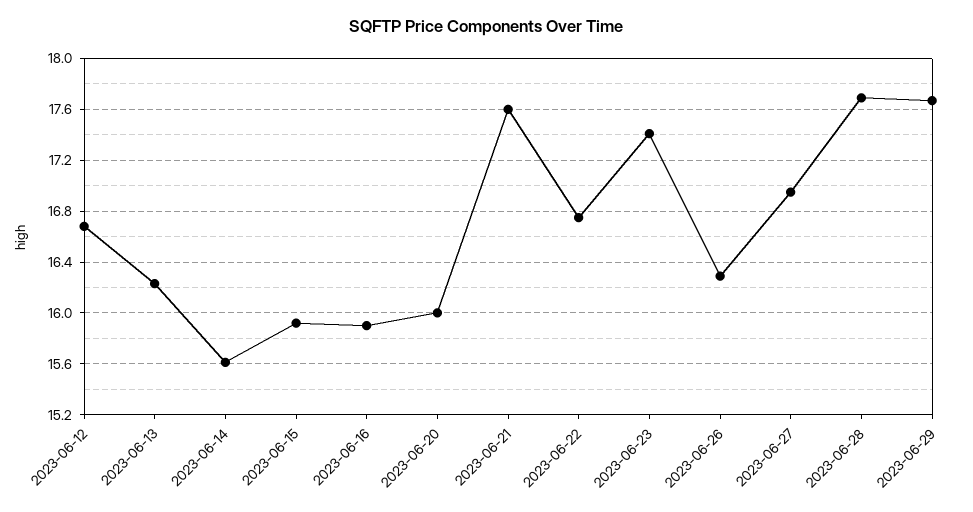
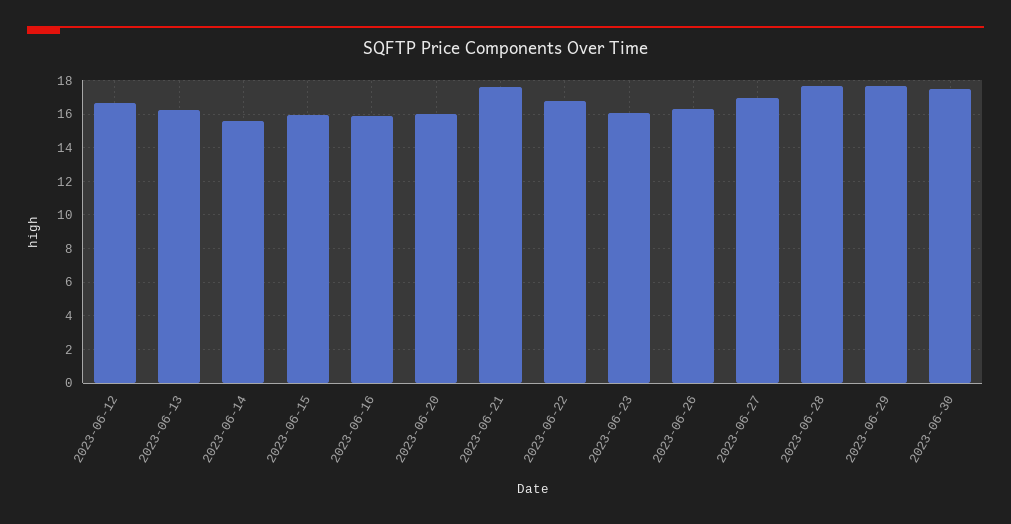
2023-06-23: 17.4 -> 16
2023-06-30: none -> 17.5

